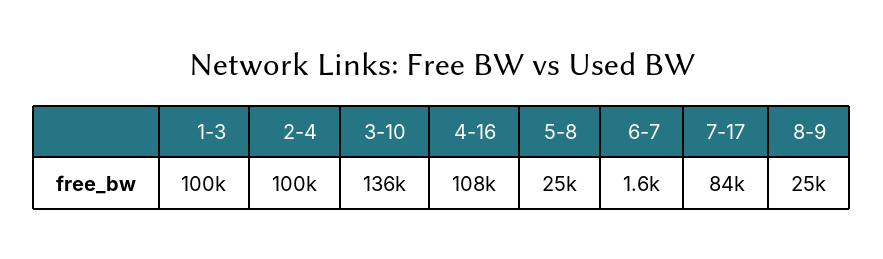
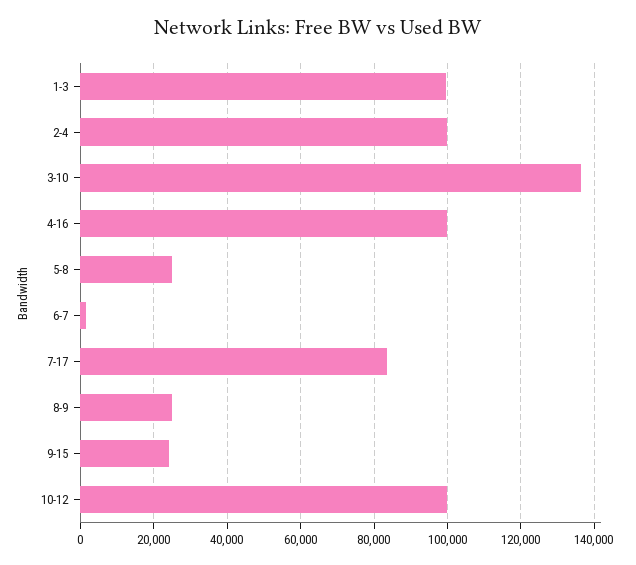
4-16: 108000 -> 100000
9-15: none -> 24000
10-12: none -> 100000

